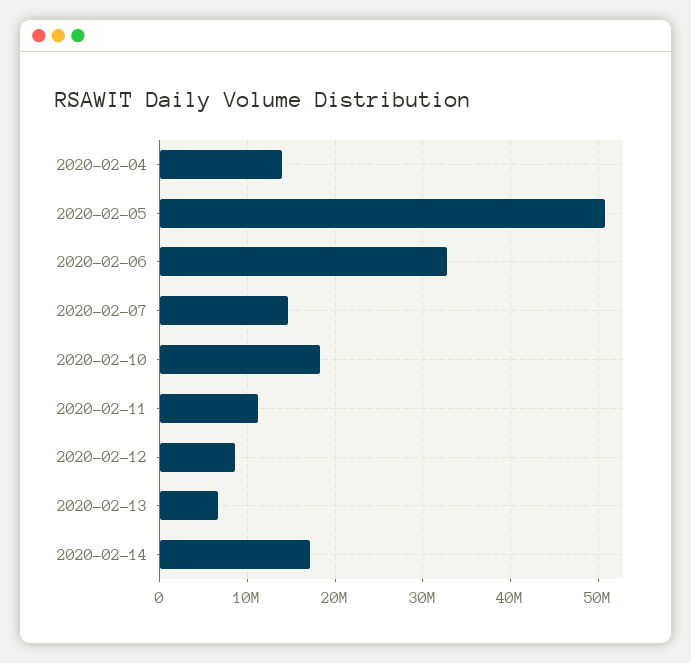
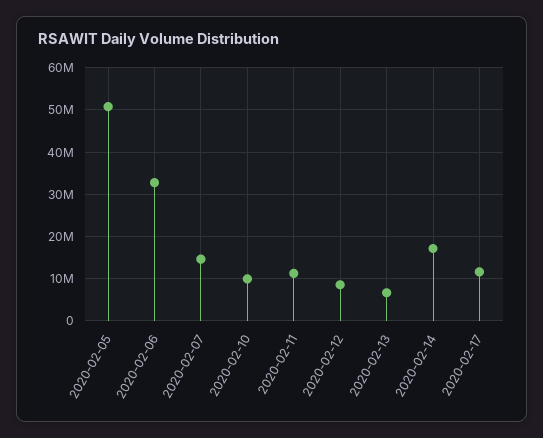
2020-02-04: 14000000 -> none
2020-02-10: 18000000 -> 10000000
2020-02-17: none -> 12000000

